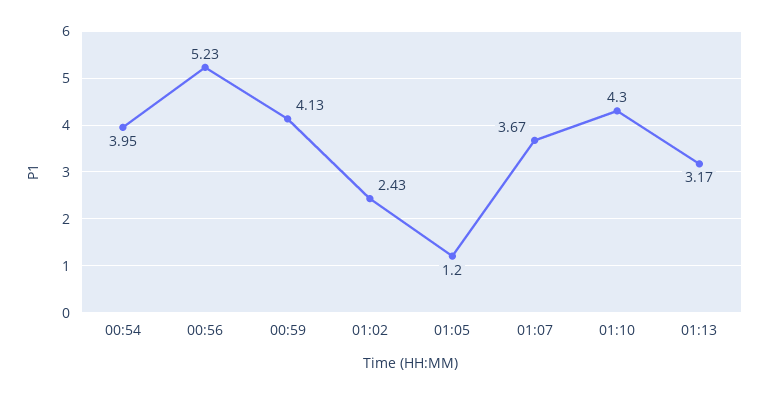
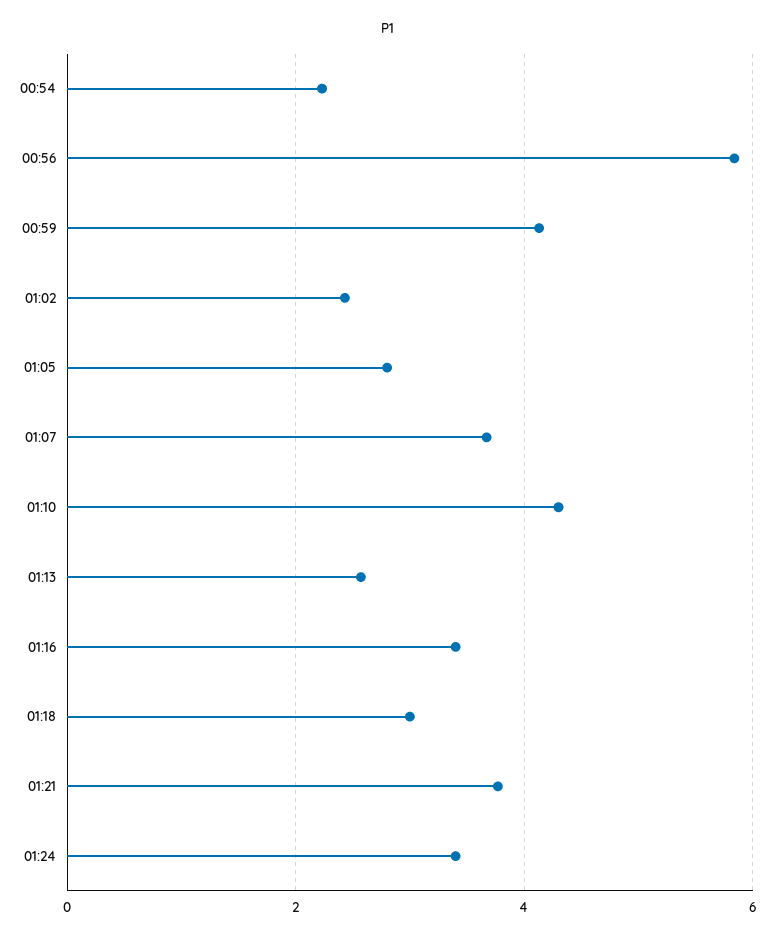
00:54: 3.95 -> 2.2
00:56: 5.23 -> 5.8
01:05: 1.2 -> 2.8
01:13: 3.17 -> 2.6
01:16: none -> 3.4
01:18: none -> 3
01:21: none -> 3.8
01:24: none -> 3.4

